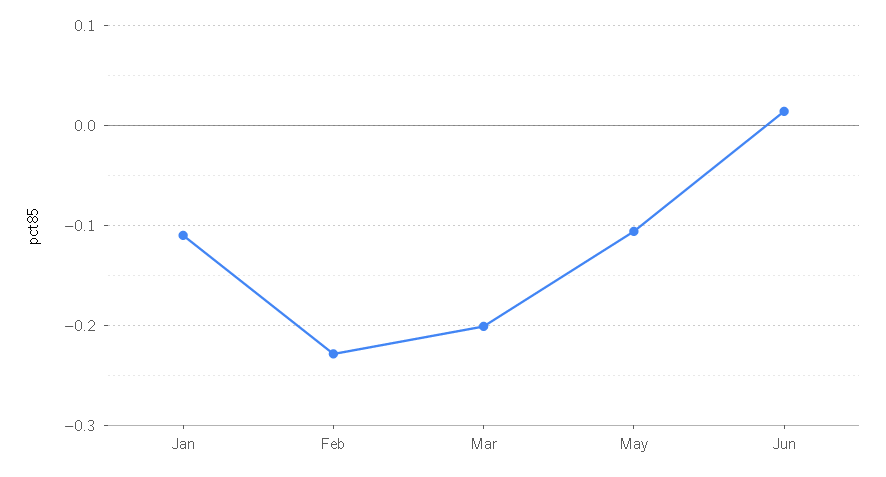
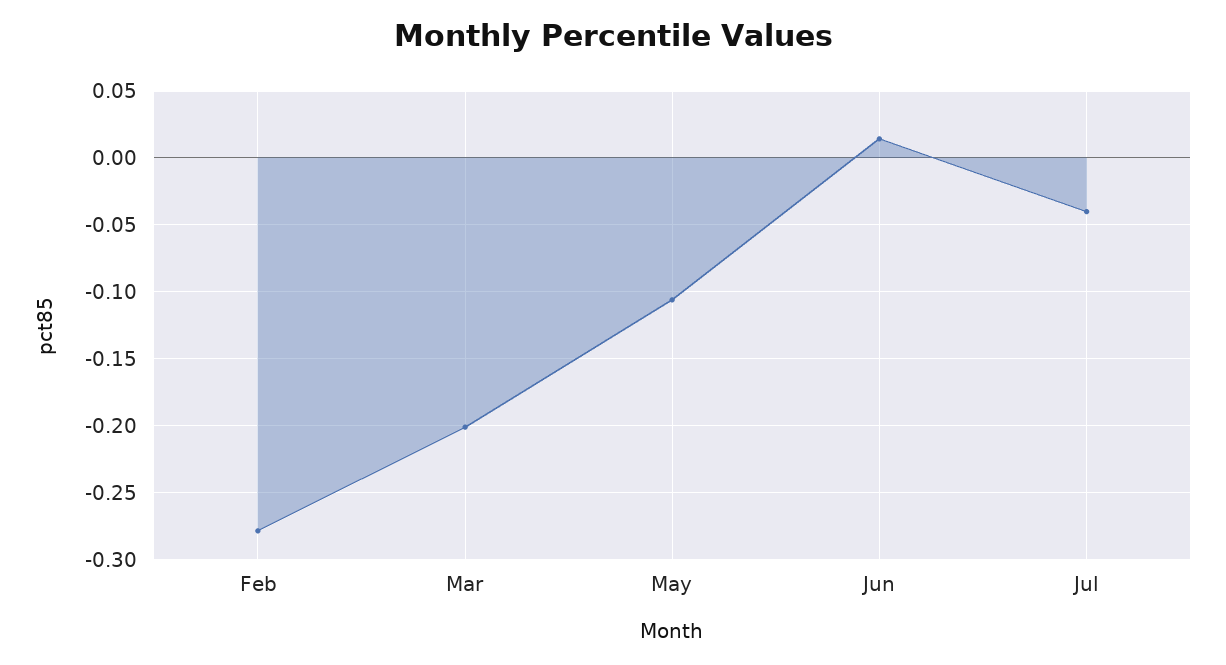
Jan: -0.11 -> none
Feb: -0.23 -> -0.28
Jul: none -> -0.04

